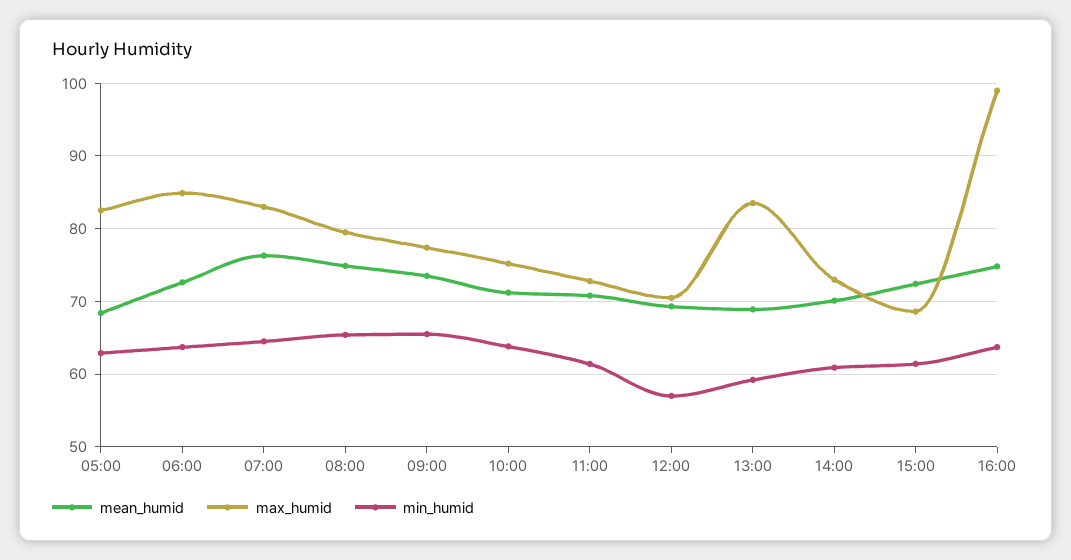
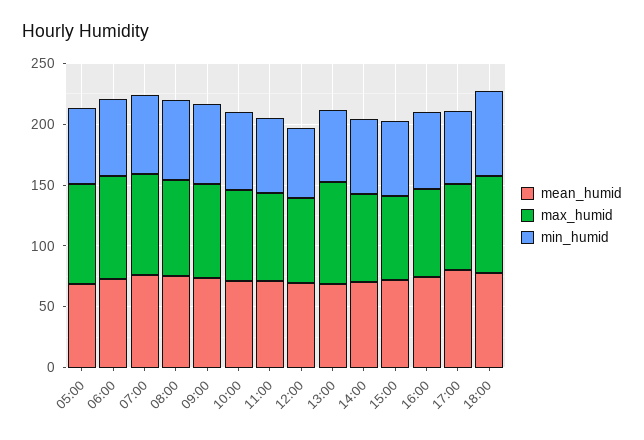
max_humid, 16:00: 99 -> 70
mean_humid, 17:00: none -> 80
max_humid, 17:00: none -> 70
min_humid, 17:00: none -> 60
mean_humid, 18:00: none -> 80
max_humid, 18:00: none -> 80
min_humid, 18:00: none -> 70

